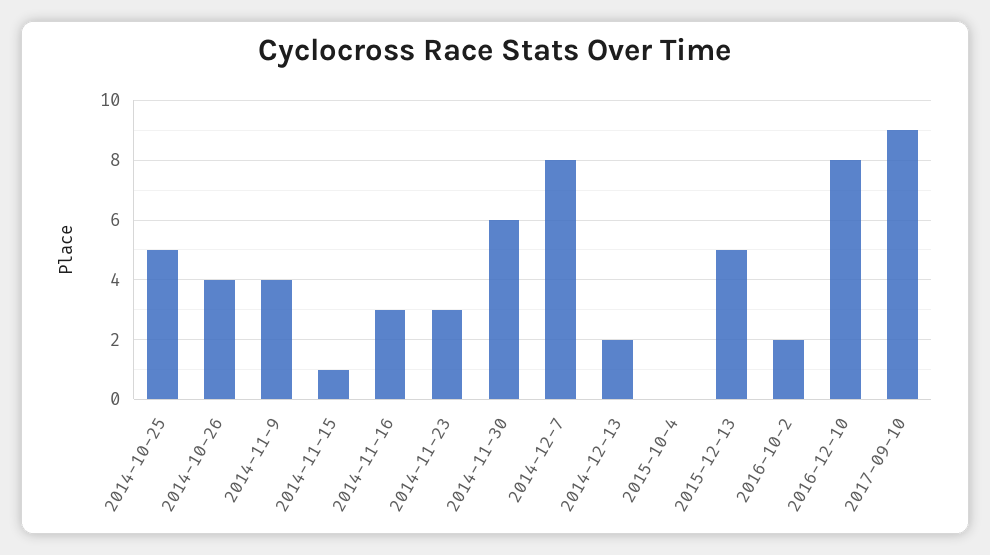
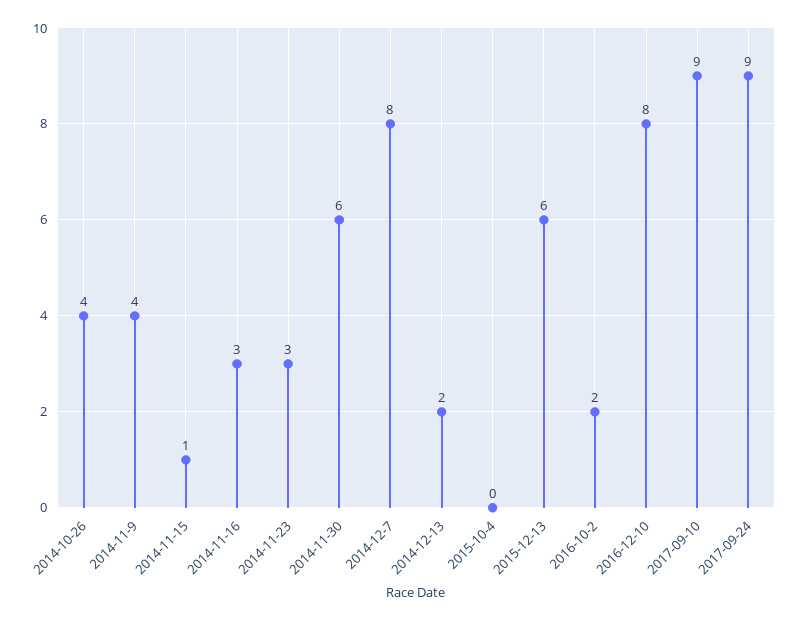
2014-10-25: 5 -> none
2015-12-13: 5 -> 6
2017-09-24: none -> 9

